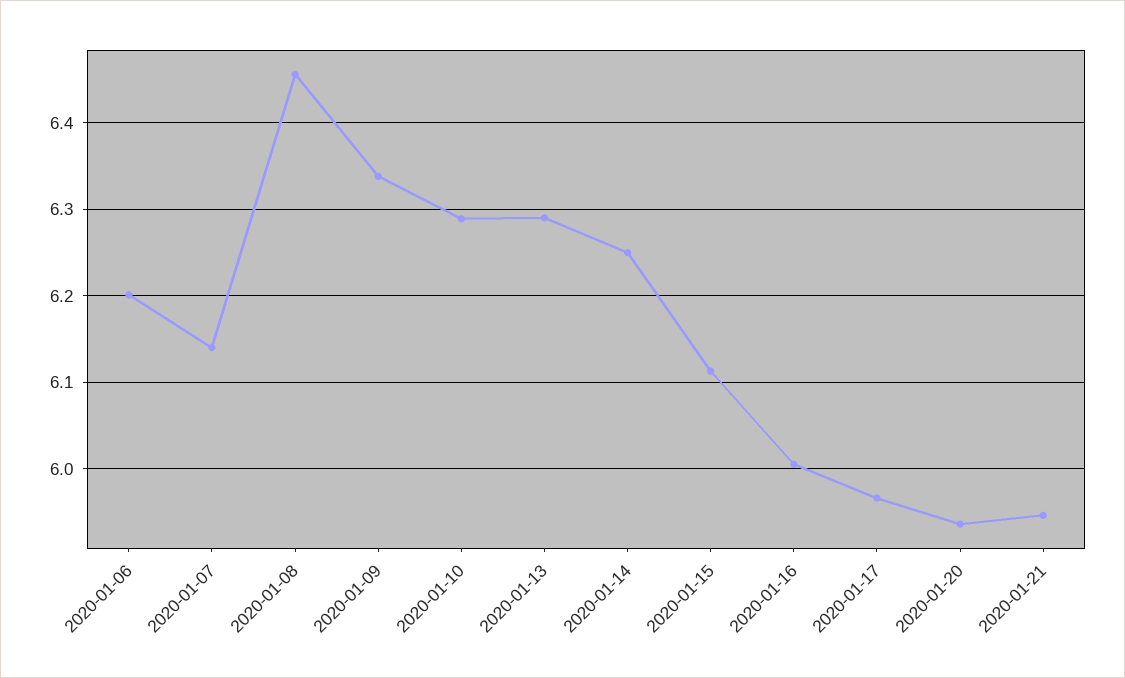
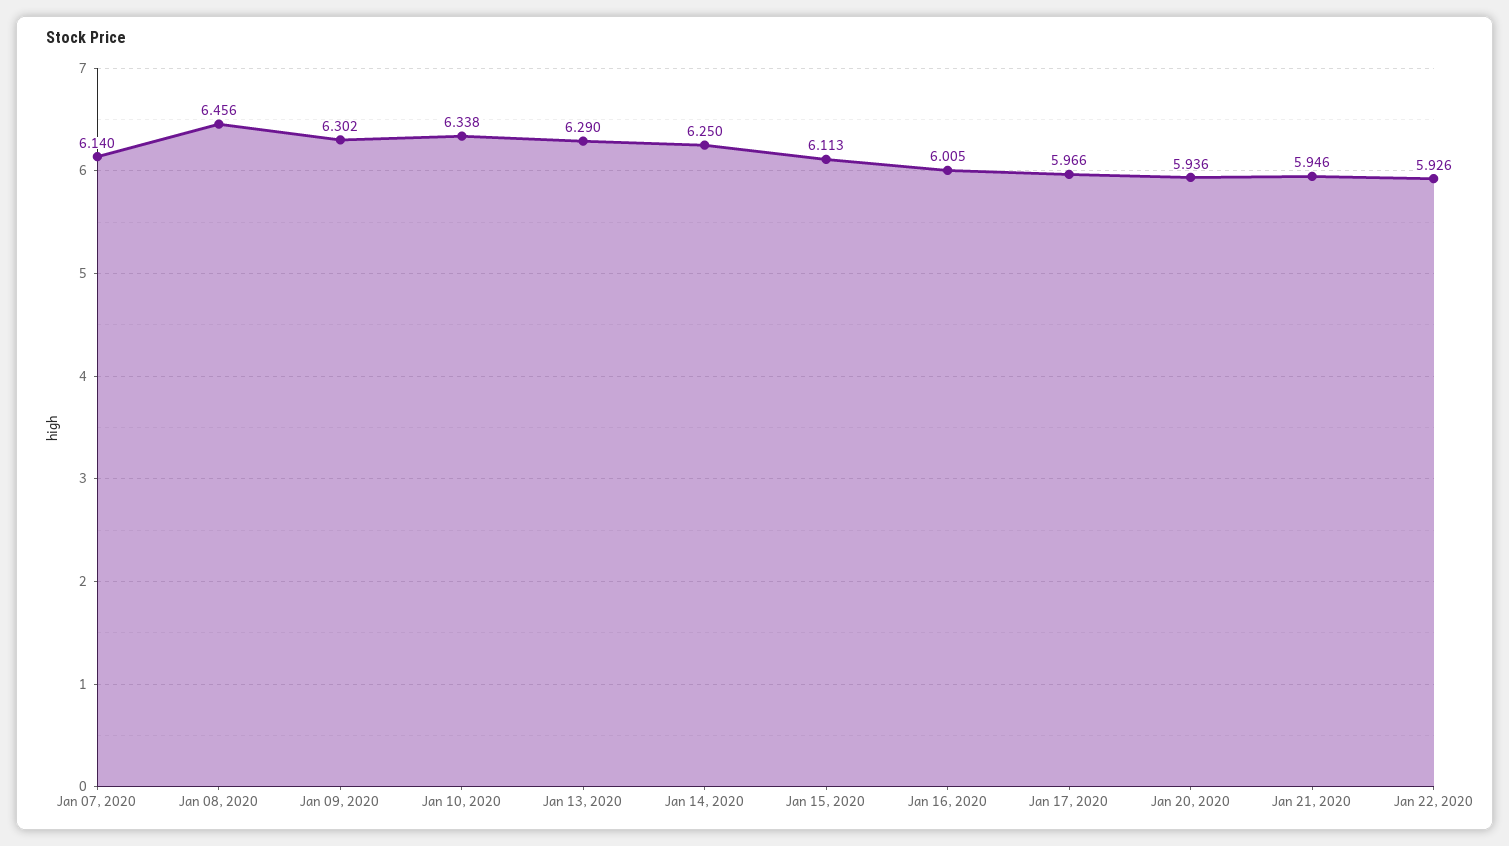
2020-01-06: 6.2 -> none
2020-01-09: 6.34 -> 6.302
2020-01-10: 6.29 -> 6.338
Jan 22, 2020: none -> 5.926

